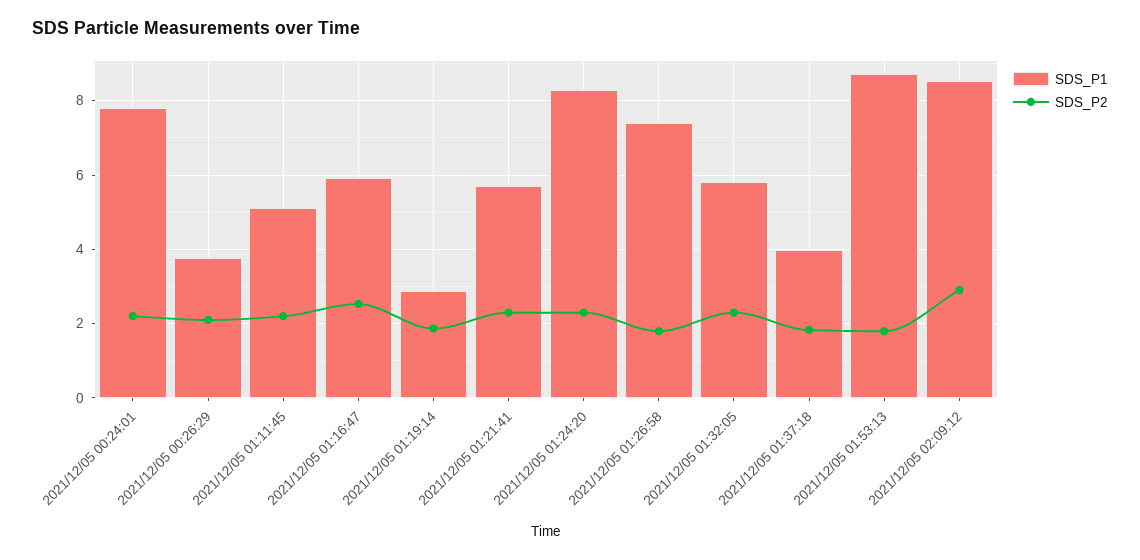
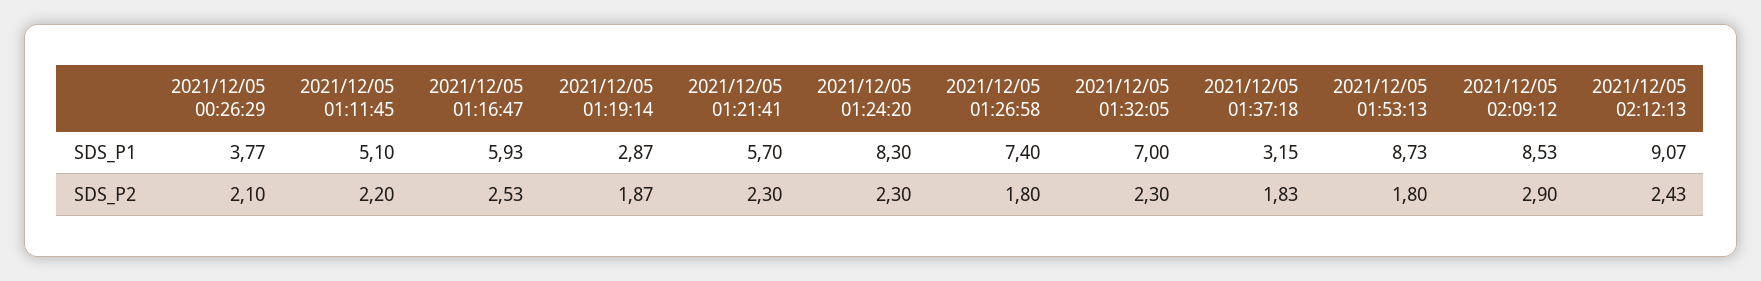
SDS_P1, 2021/12/05 00:24:01: 7.8 -> none
SDS_P2, 2021/12/05 00:24:01: 2.2 -> none
SDS_P1, 2021/12/05 01:32:05: 5.8 -> 7
SDS_P1, 2021/12/05 01:37:18: 4 -> 3.15
SDS_P1, 2021/12/05 02:12:13: none -> 9.07
SDS_P2, 2021/12/05 02:12:13: none -> 2.43

